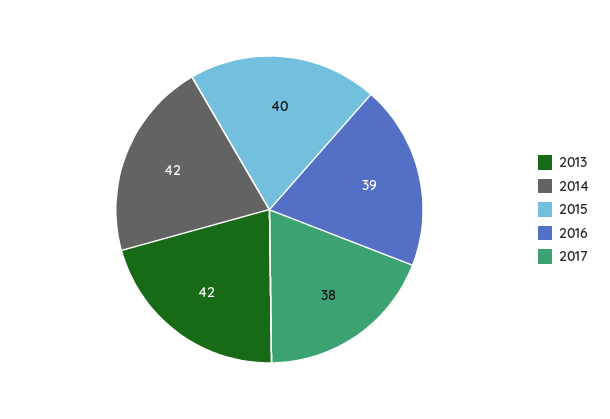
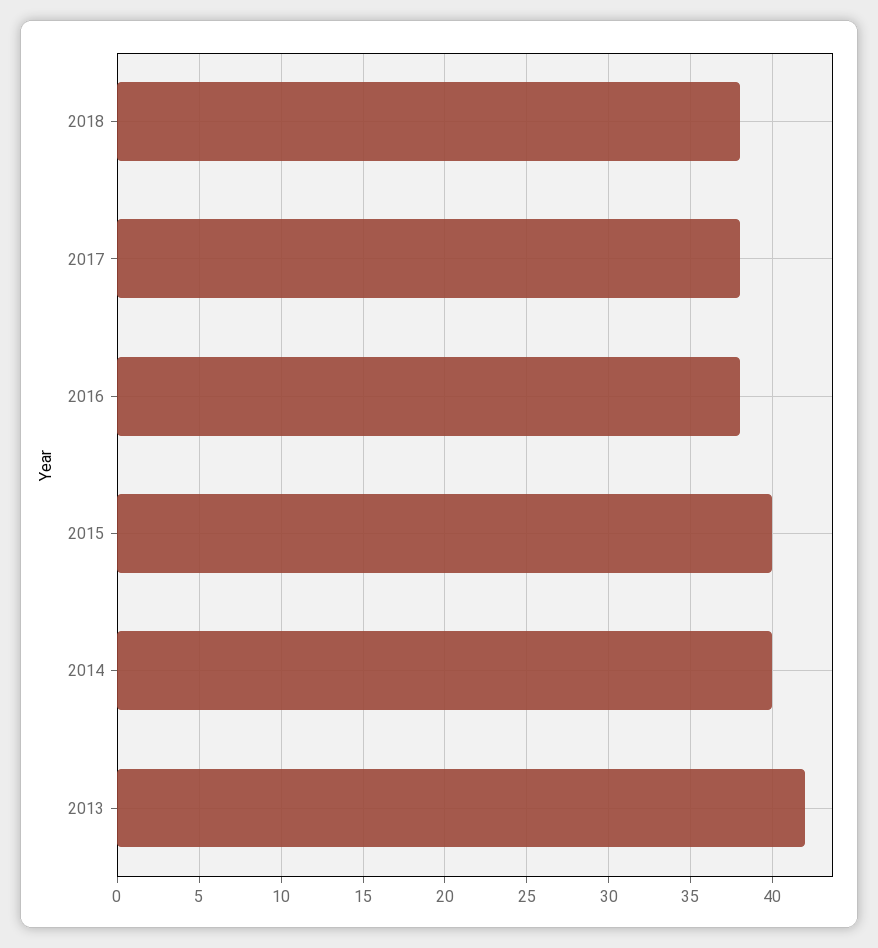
2014: 42 -> 40
2016: 39 -> 38
2018: none -> 38

